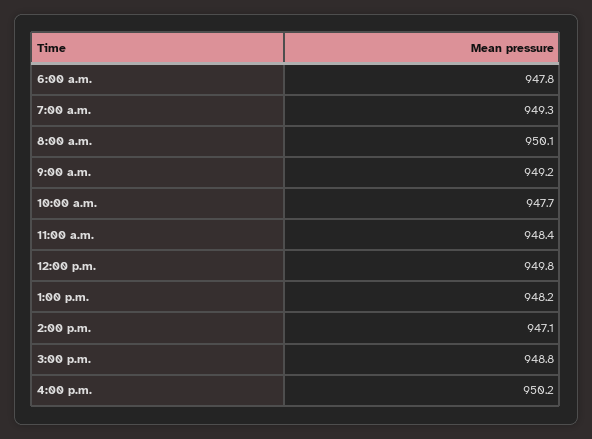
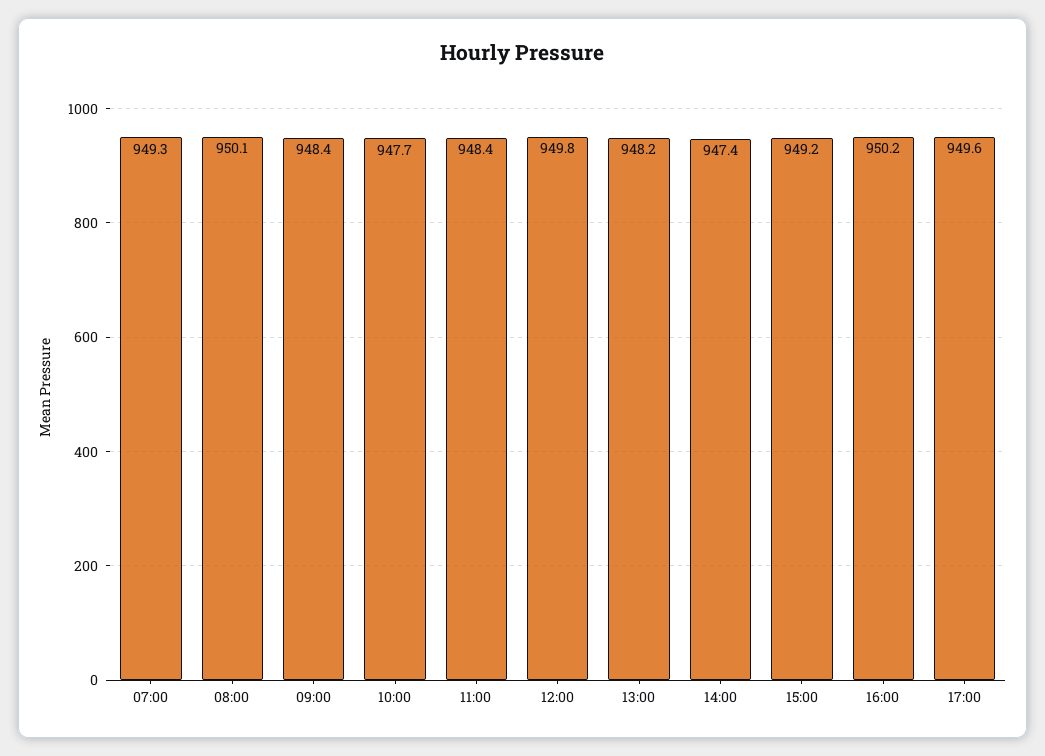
6:00 a.m.: 947.8 -> none
9:00 a.m.: 949.2 -> 948.4
2:00 p.m.: 947.1 -> 947.4
3:00 p.m.: 948.8 -> 949.2
17:00: none -> 949.6

